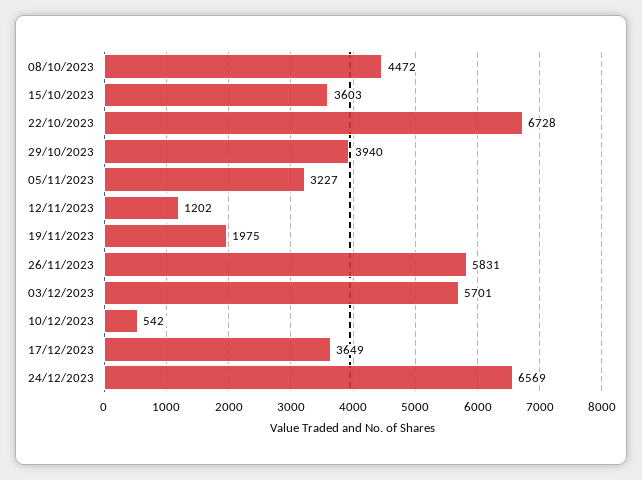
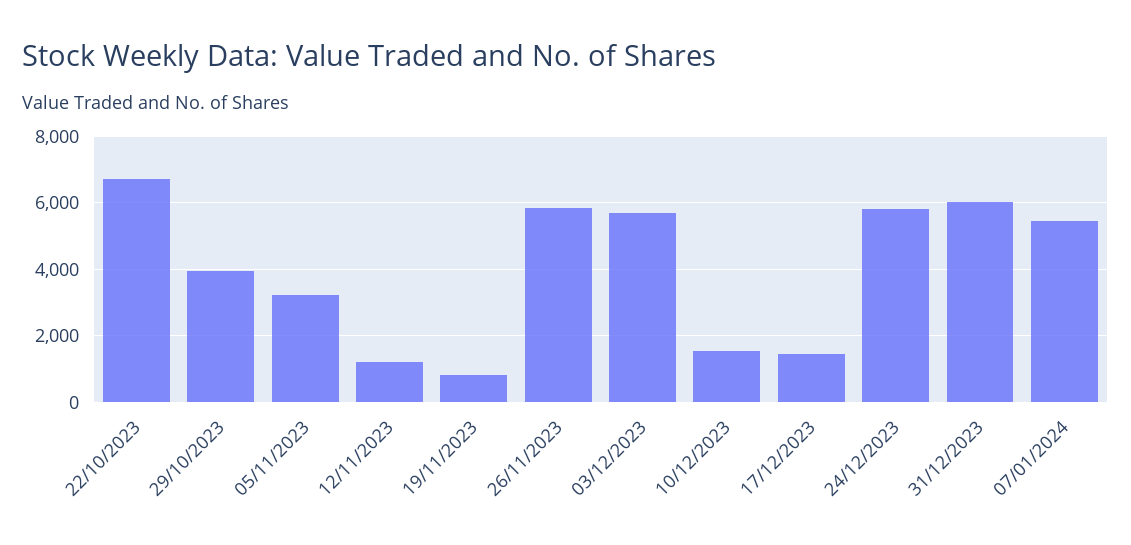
08/10/2023: 4472 -> none
15/10/2023: 3603 -> none
19/11/2023: 1975 -> 800
10/12/2023: 542 -> 1600
17/12/2023: 3649 -> 1400
24/12/2023: 6569 -> 5800
31/12/2023: none -> 6000
07/01/2024: none -> 5400

